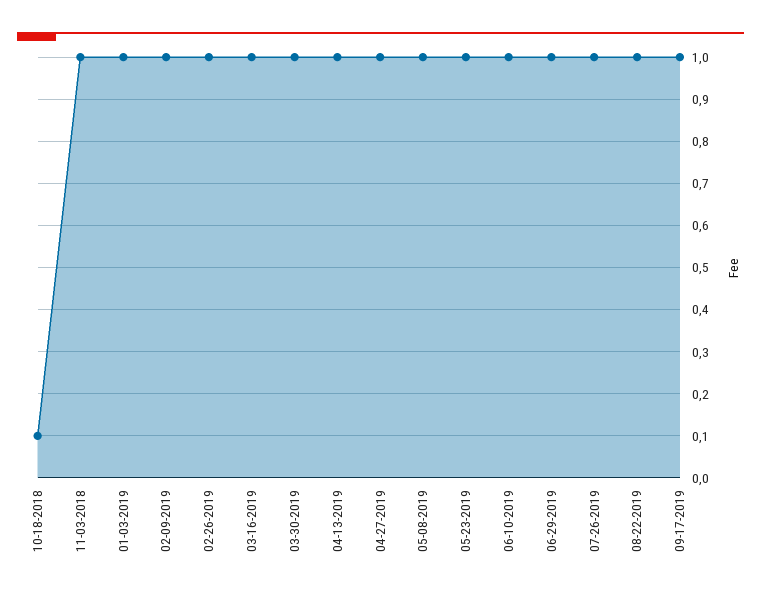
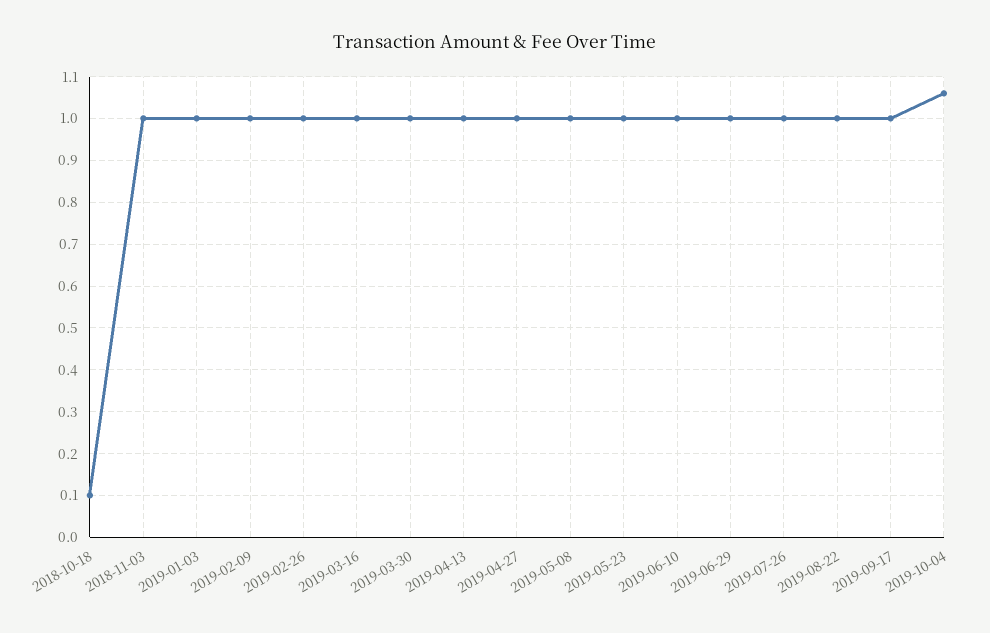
2019-10-04: none -> 1.05

